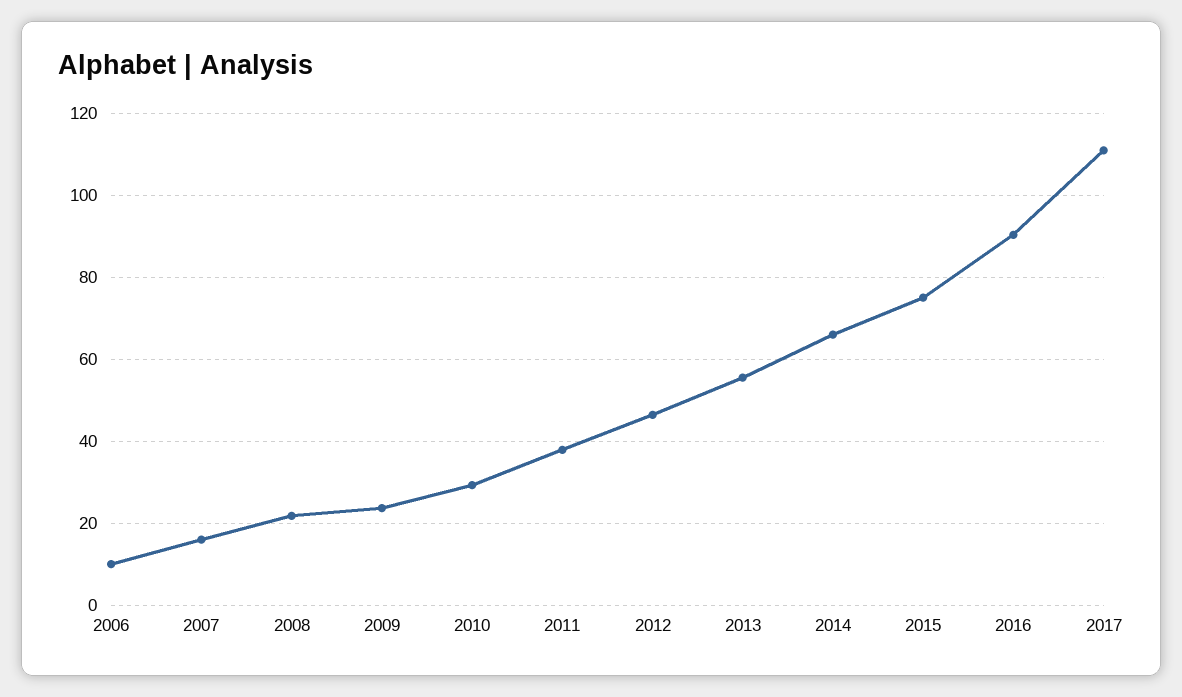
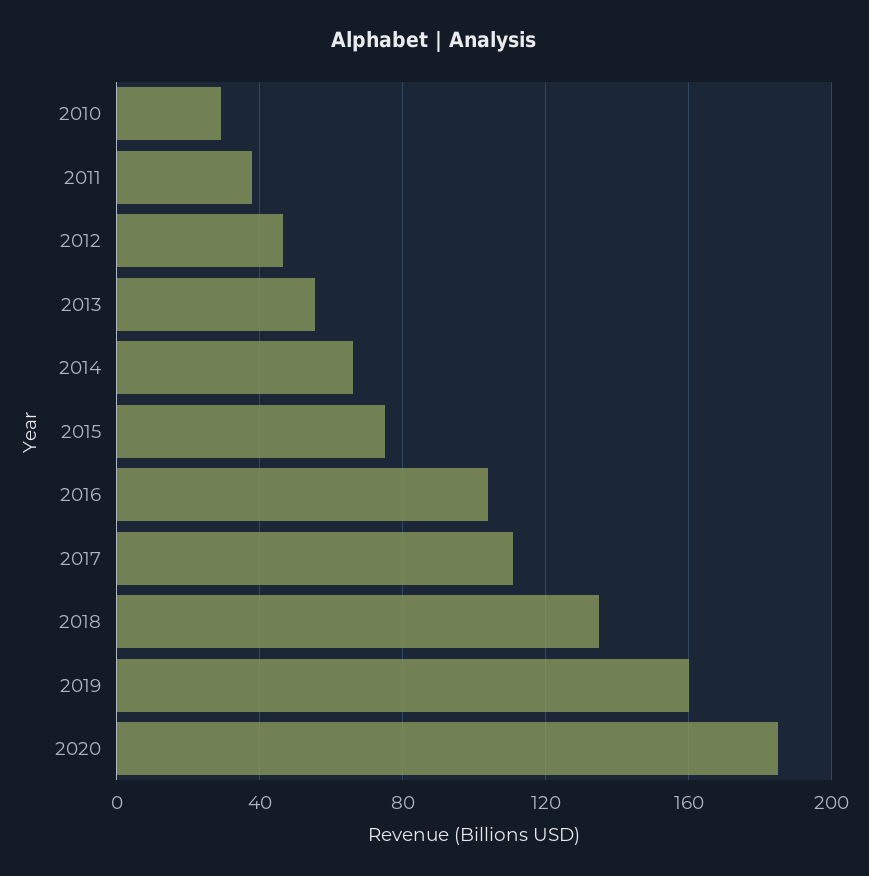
2006: 10 -> none
2007: 16 -> none
2008: 22 -> none
2009: 24 -> none
2016: 90 -> 105
2018: none -> 135
2019: none -> 160
2020: none -> 185

